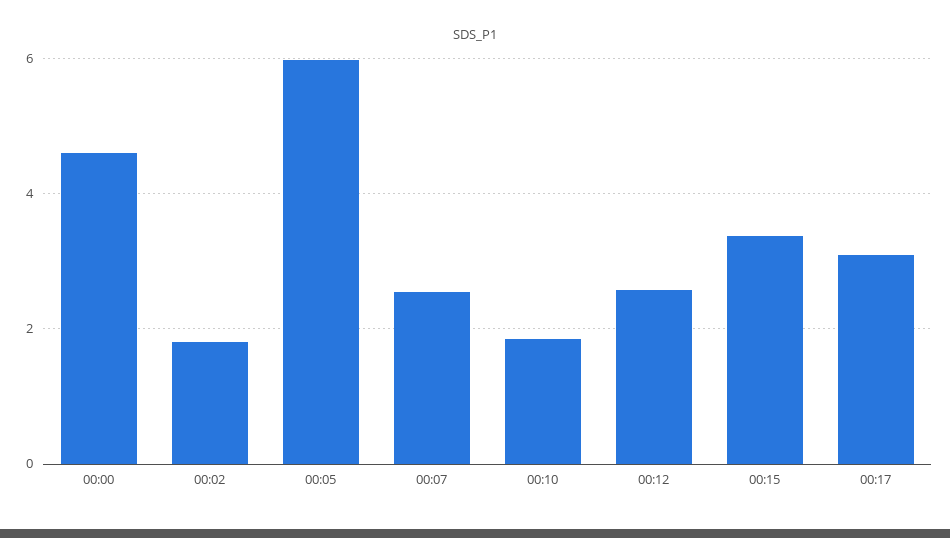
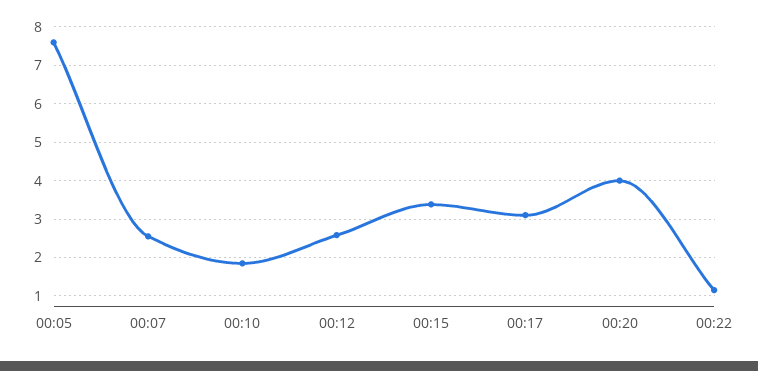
00:00: 4.6 -> none
00:02: 1.8 -> none
00:05: 6 -> 7.6
00:20: none -> 4
00:22: none -> 1.2

